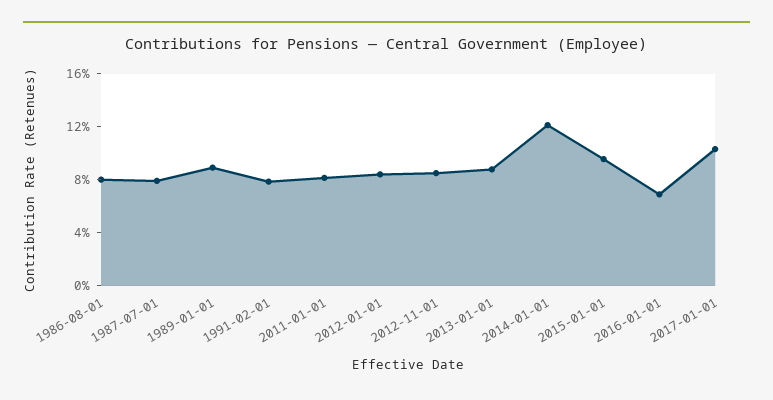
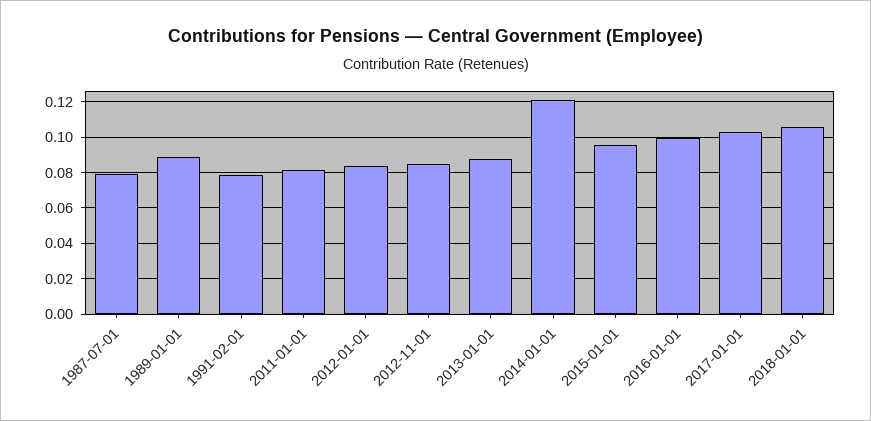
1986-08-01: 0.08 -> none
2016-01-01: 0.07 -> 0.1
2018-01-01: none -> 0.105

